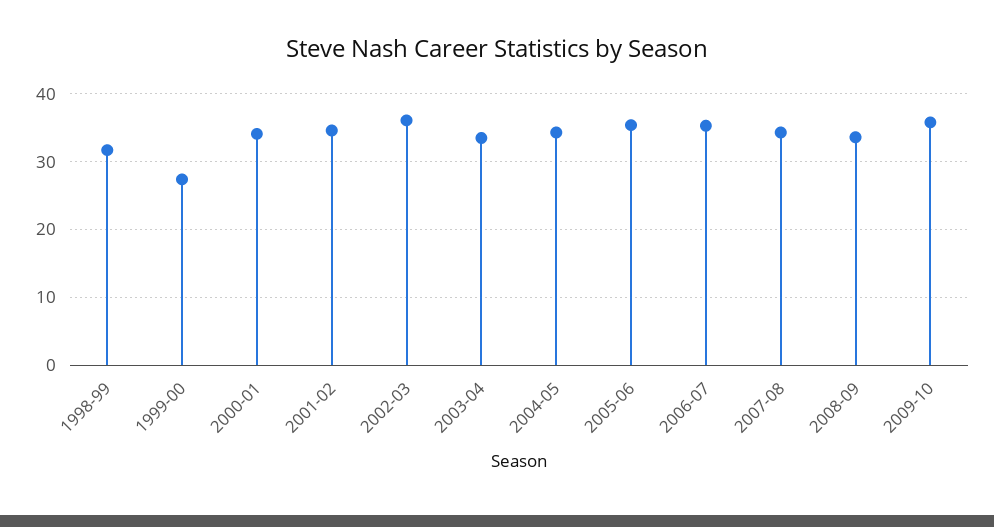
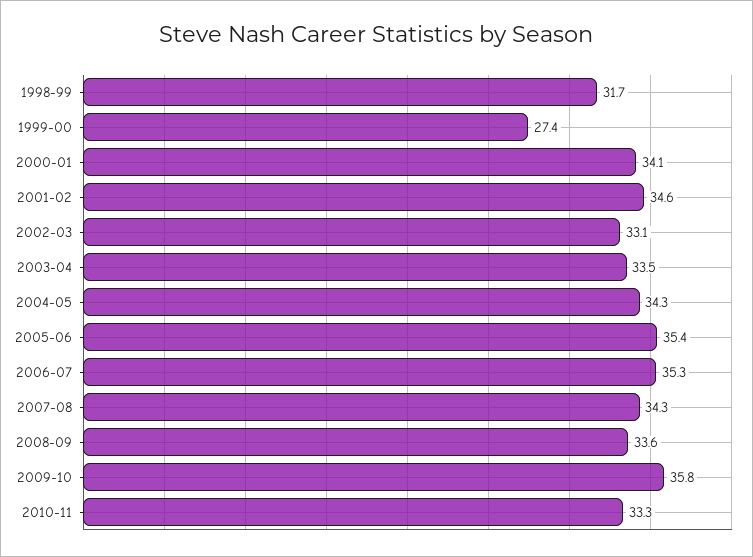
2002-03: 36 -> 33.1
2010-11: none -> 33.3

